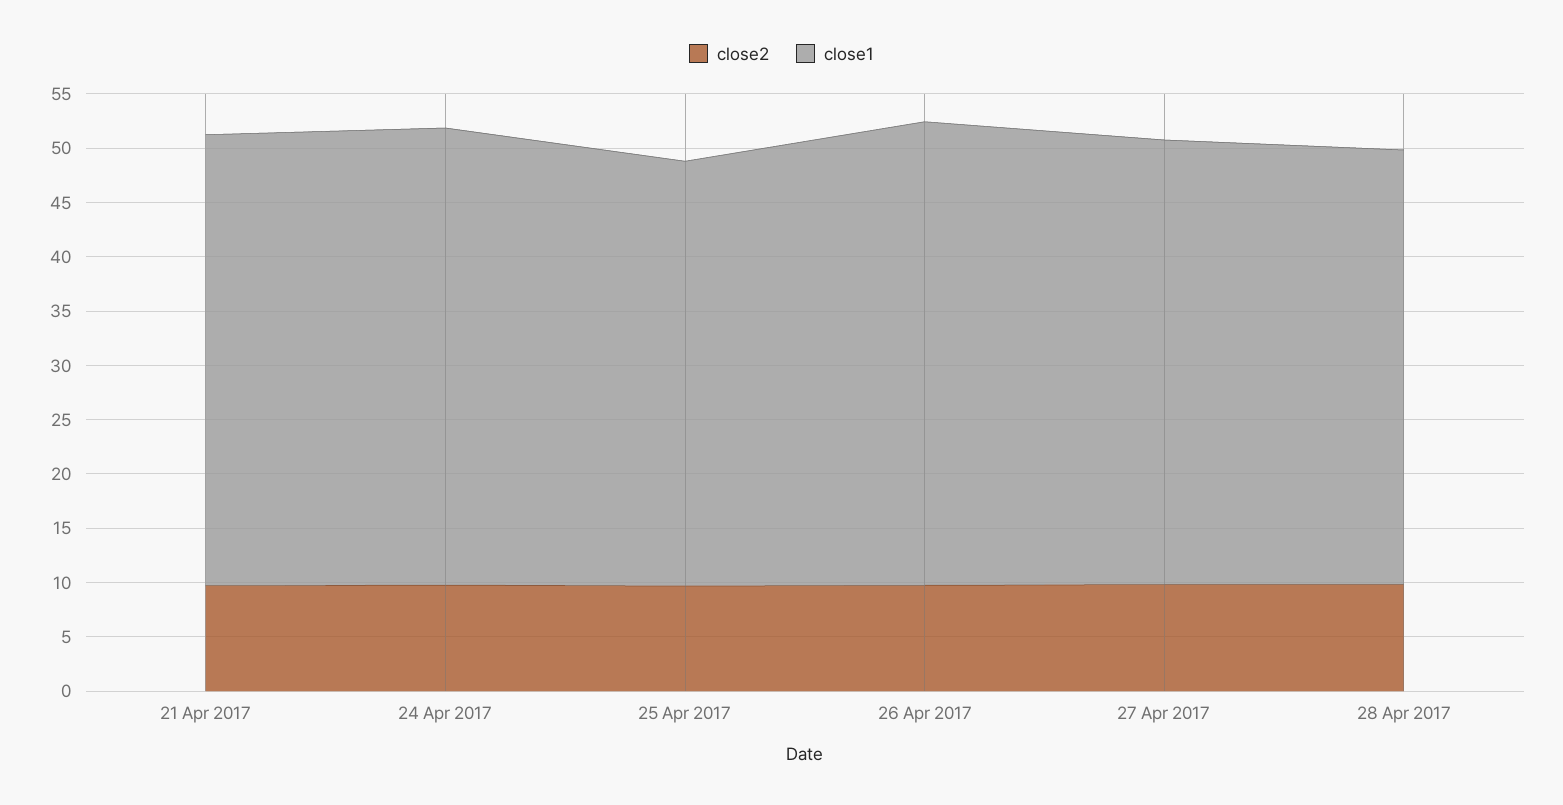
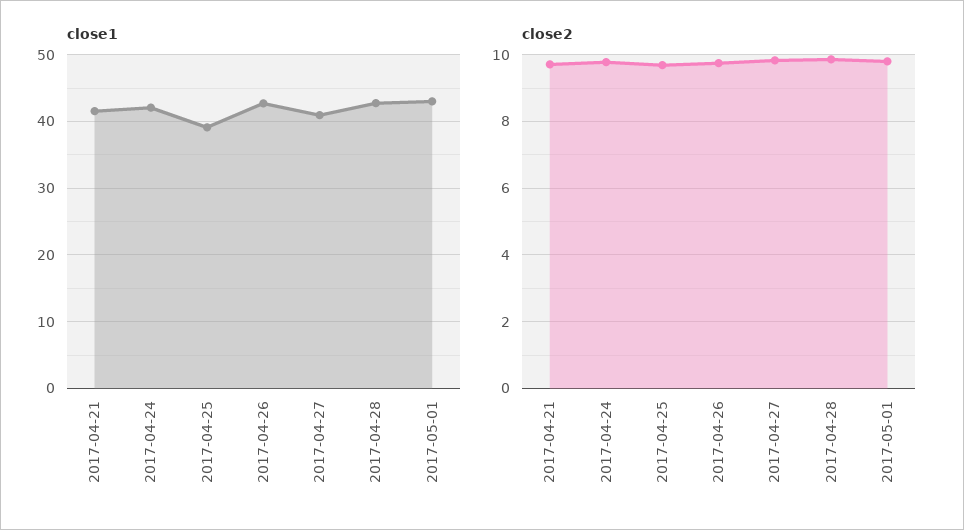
close1, 28 Apr 2017: 40 -> 43
close1, 2017-05-01: none -> 43
close2, 2017-05-01: none -> 9.8

